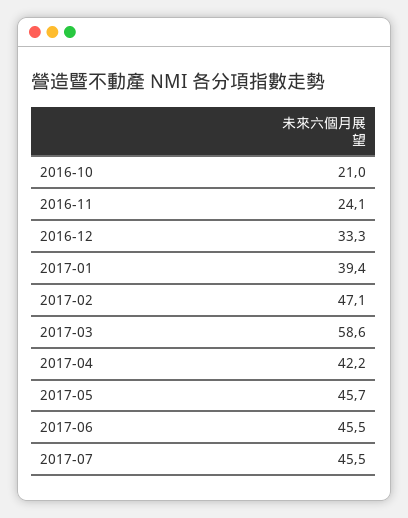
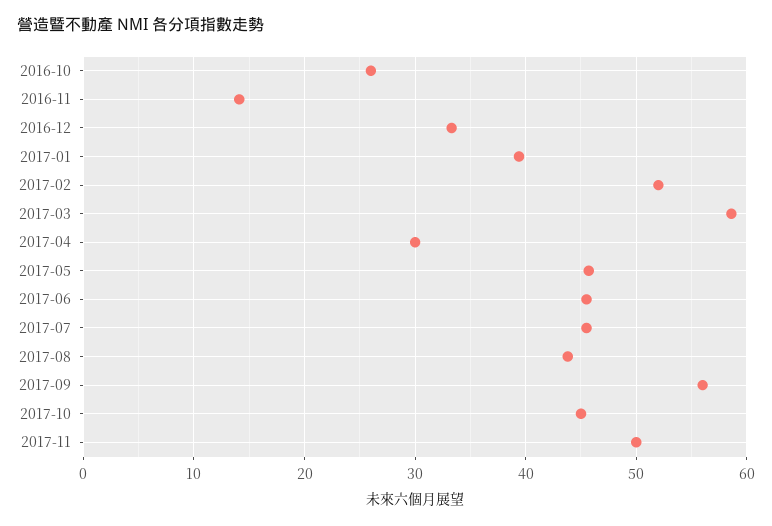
2016-10: 21 -> 26
2016-11: 24.1 -> 14
2017-02: 47.1 -> 52
2017-04: 42.2 -> 30
2017-08: none -> 44
2017-09: none -> 56
2017-10: none -> 45
2017-11: none -> 50

